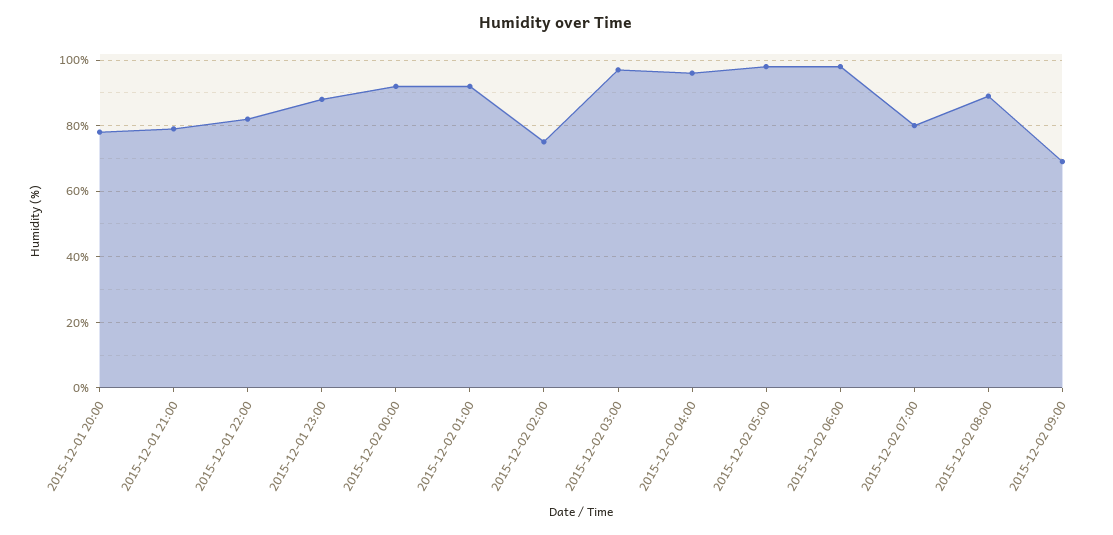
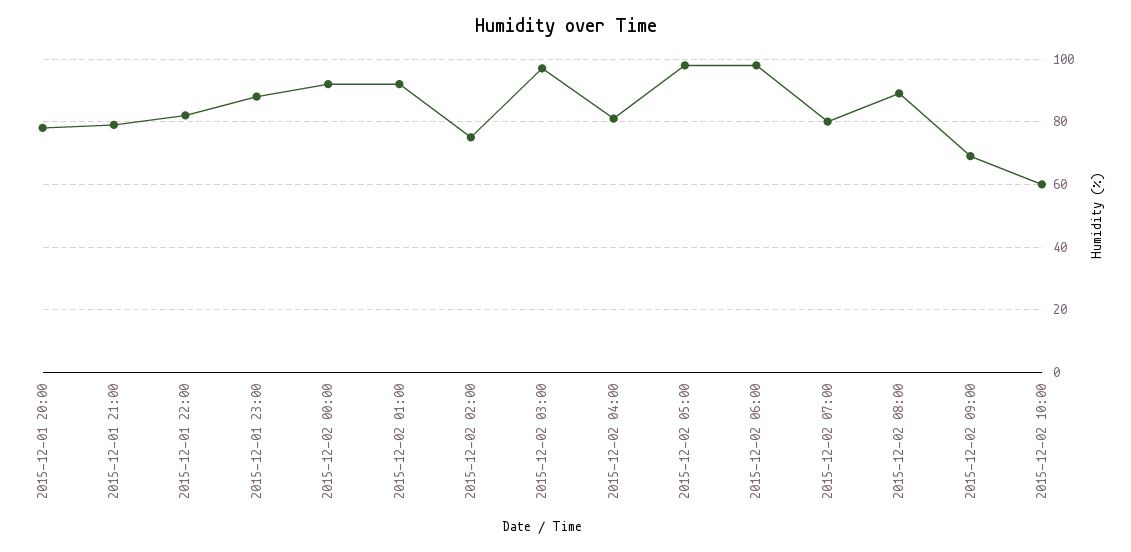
2015-12-02 04:00: 95 -> 80
2015-12-02 10:00: none -> 60

